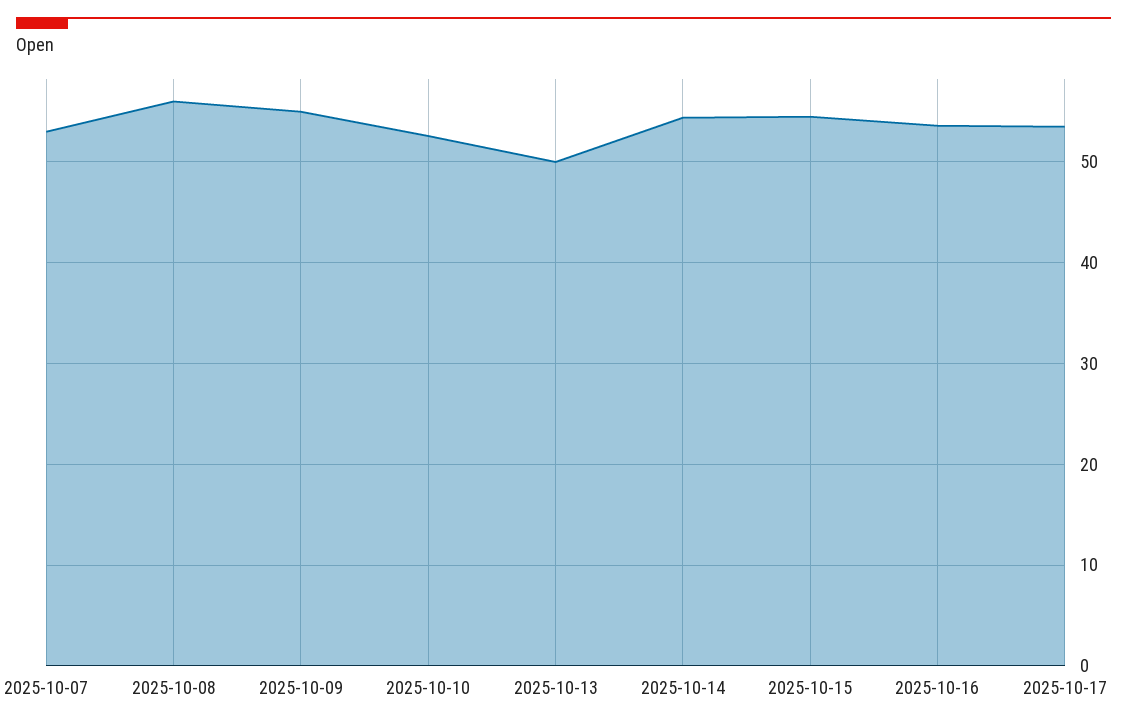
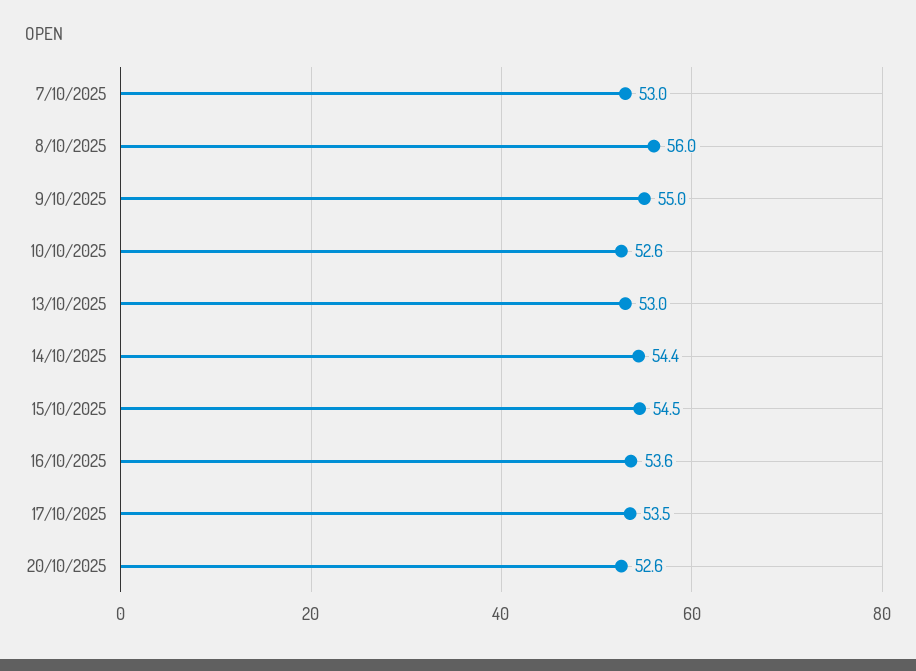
2025-10-13: 50 -> 53
20/10/2025: none -> 52.6

